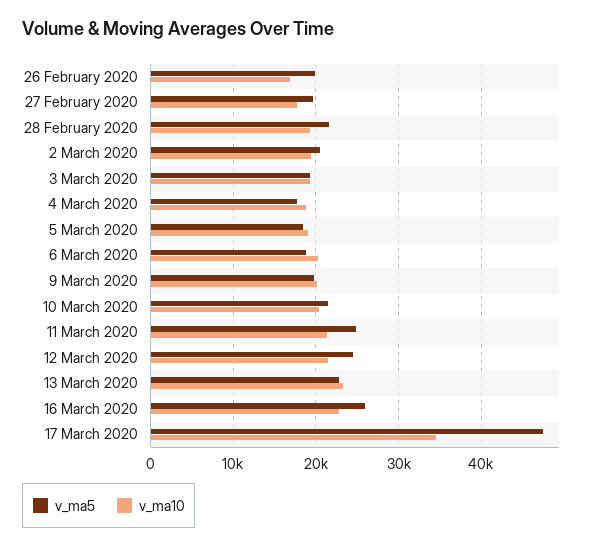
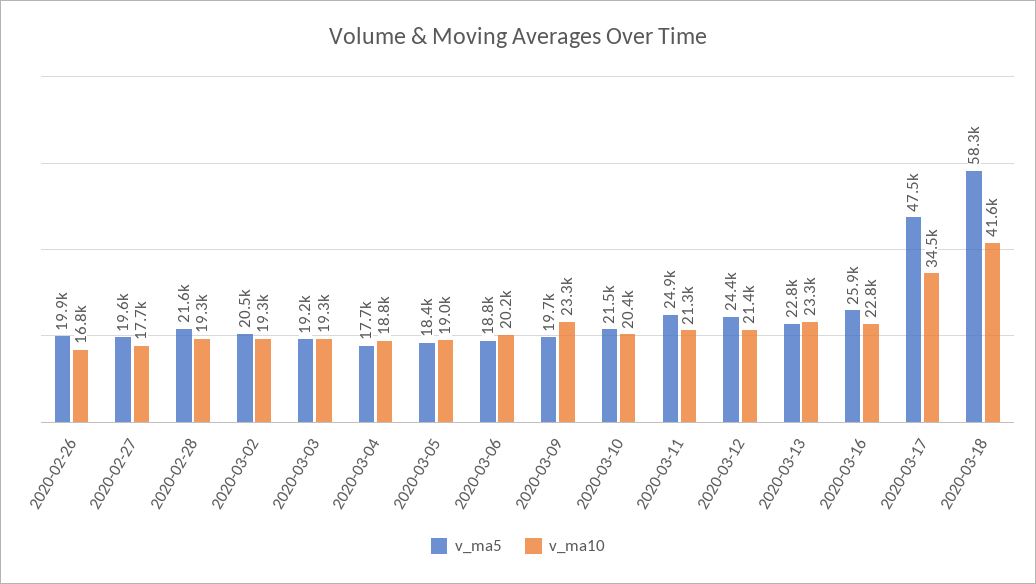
v_ma10, 9 March 2020: 20000 -> 23300
v_ma5, 2020-03-18: none -> 58300
v_ma10, 2020-03-18: none -> 41600

